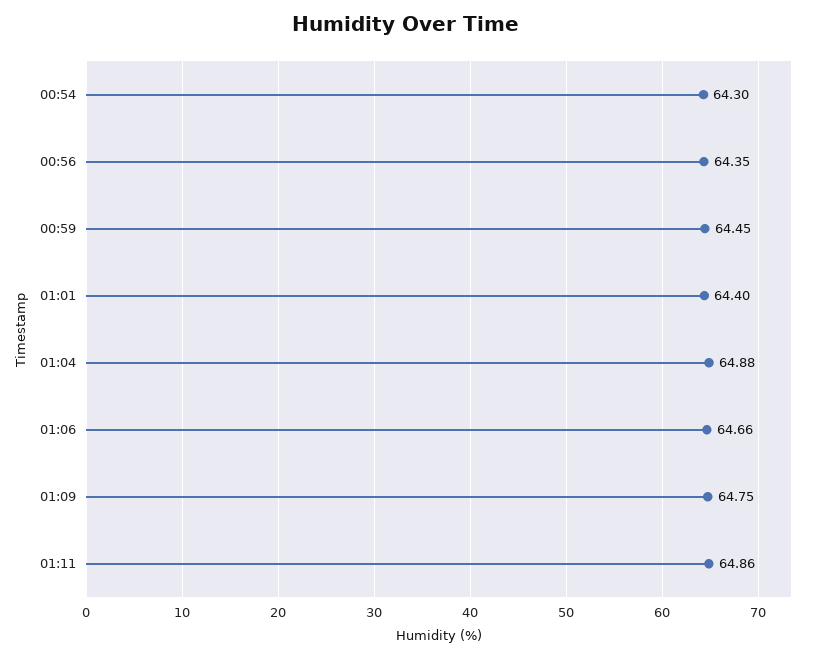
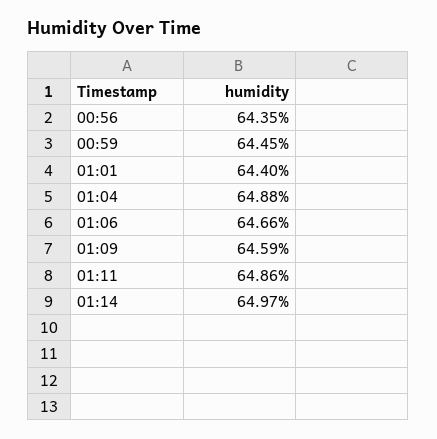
00:54: 64.3 -> none
01:09: 64.75 -> 64.59
01:14: none -> 64.97

